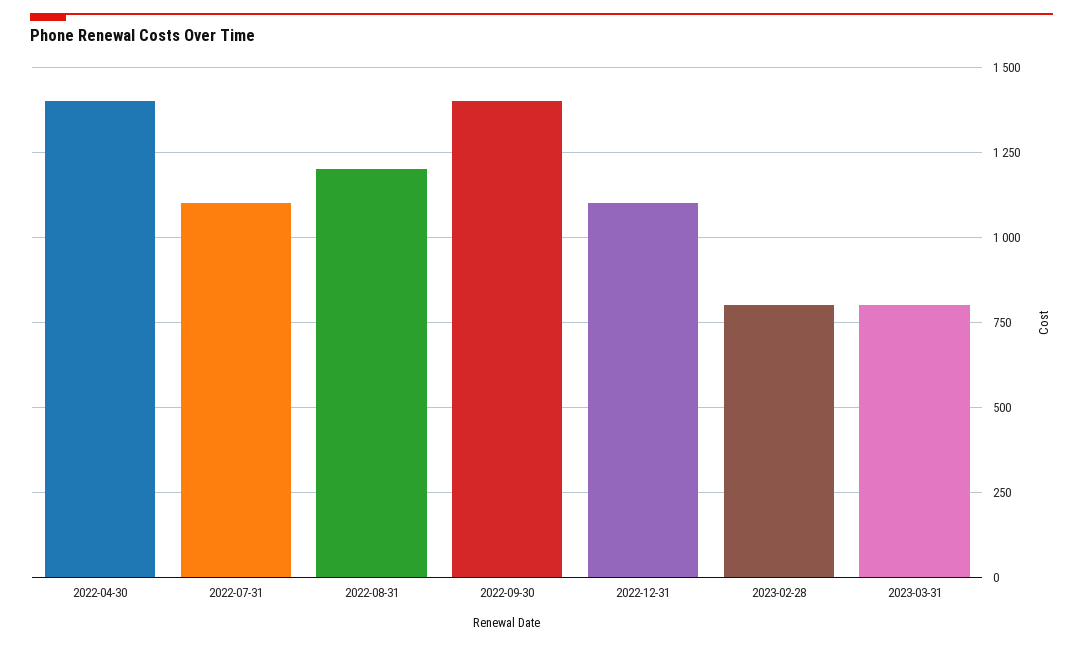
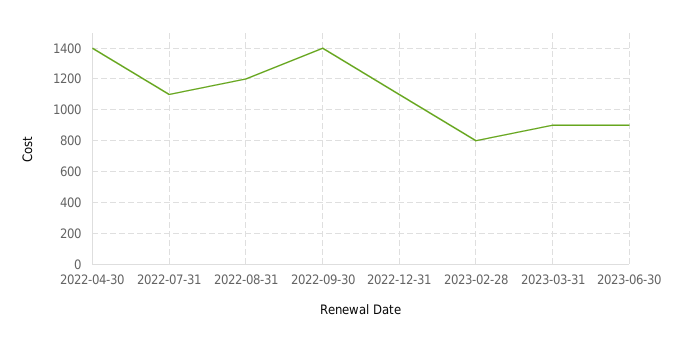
2023-03-31: 800 -> 900
2023-06-30: none -> 900

